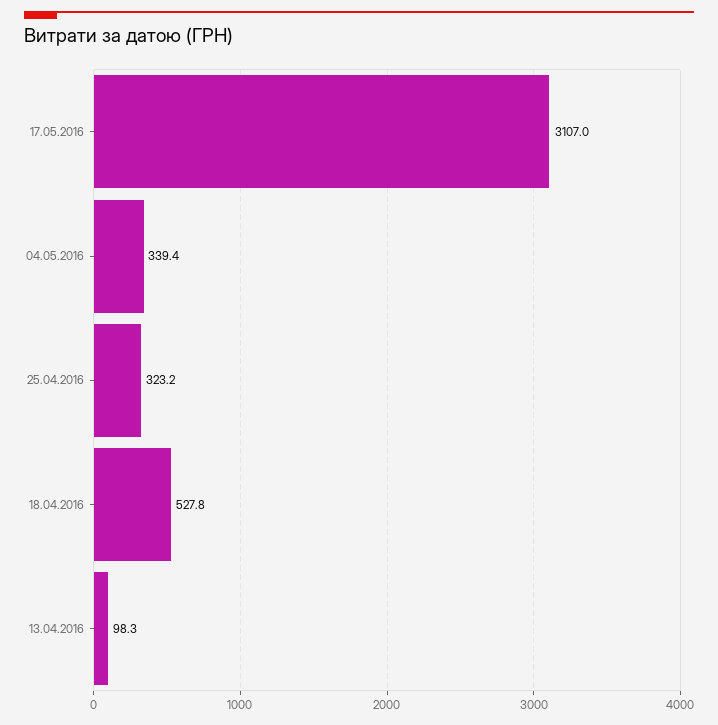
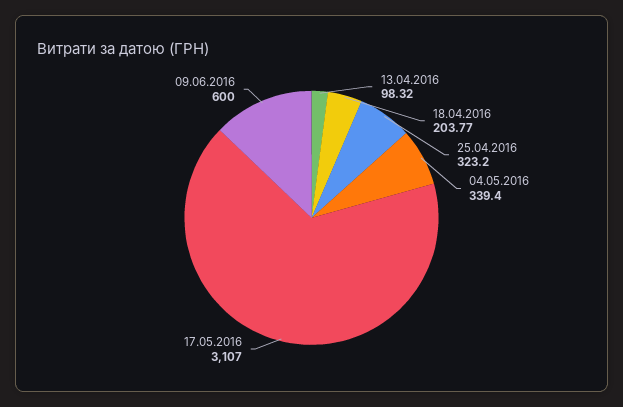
18.04.2016: 527.8 -> 203.77
09.06.2016: none -> 600

